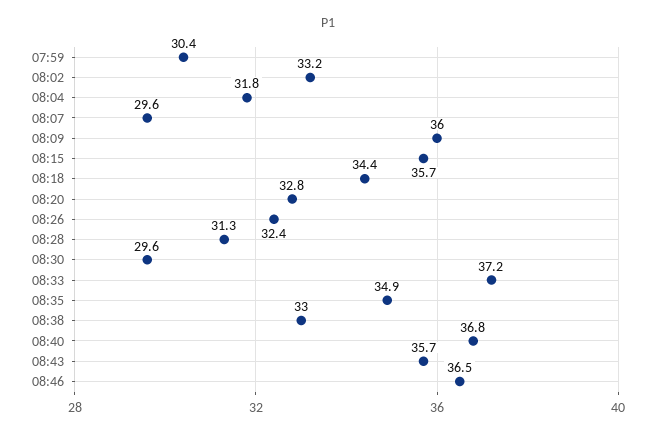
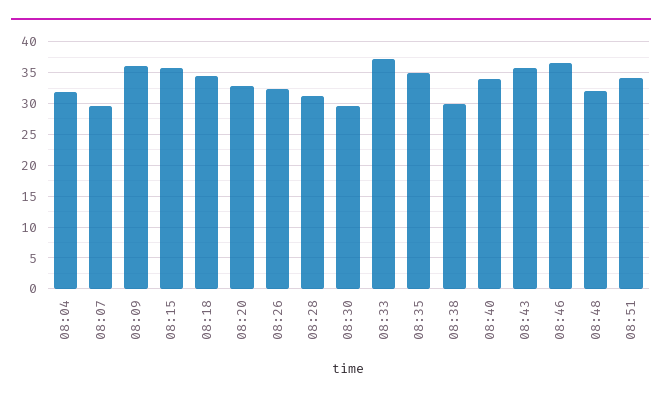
07:59: 30.4 -> none
08:02: 33.2 -> none
08:38: 33 -> 30
08:40: 36.8 -> 34
08:48: none -> 32
08:51: none -> 34

